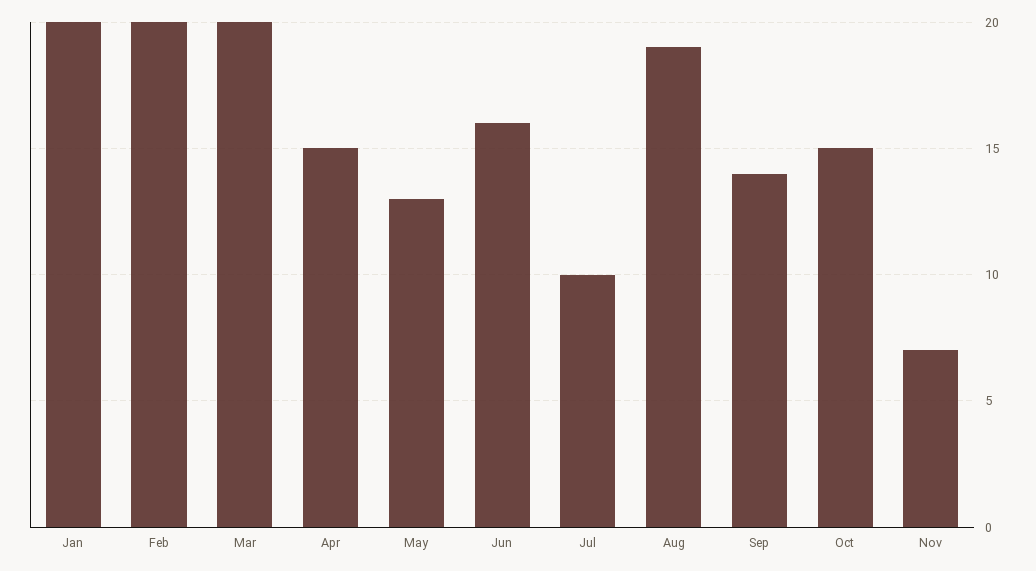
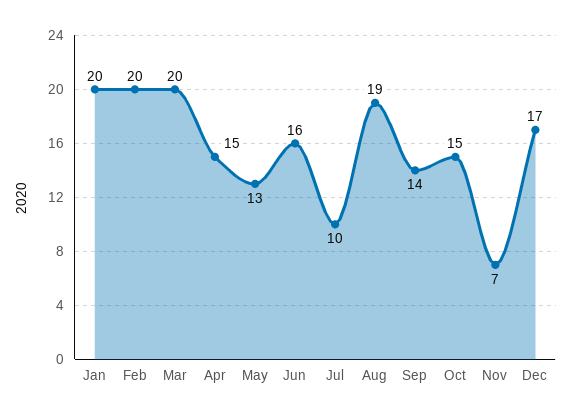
Dec: none -> 17

